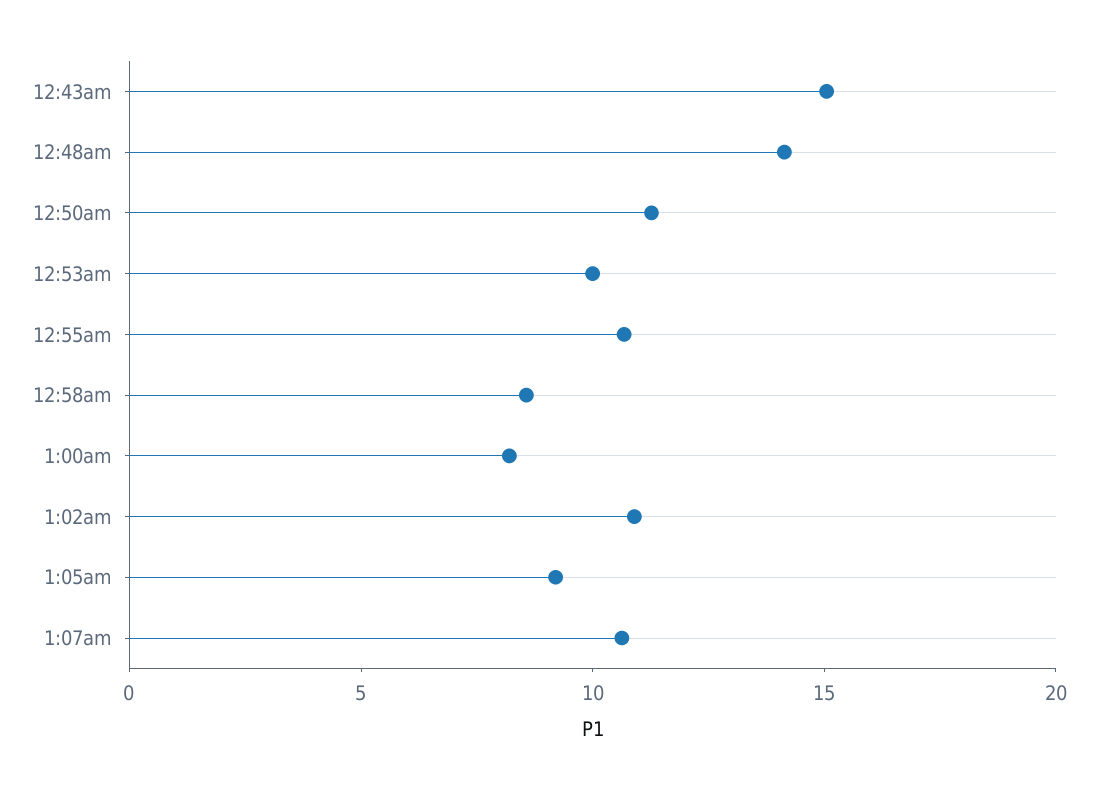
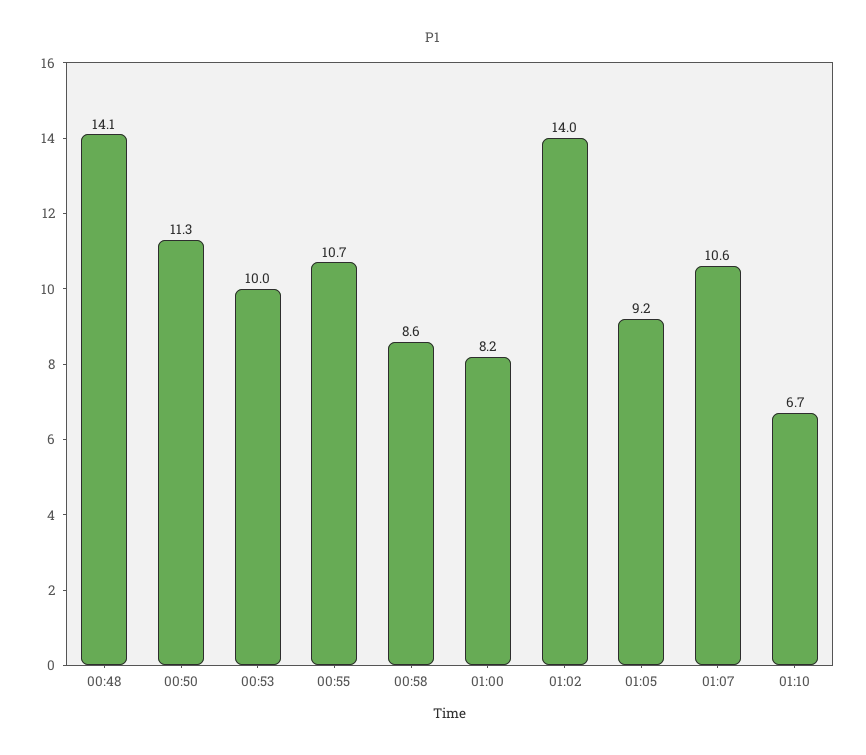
12:43am: 15 -> none
1:02am: 11 -> 14
01:10: none -> 6.7

